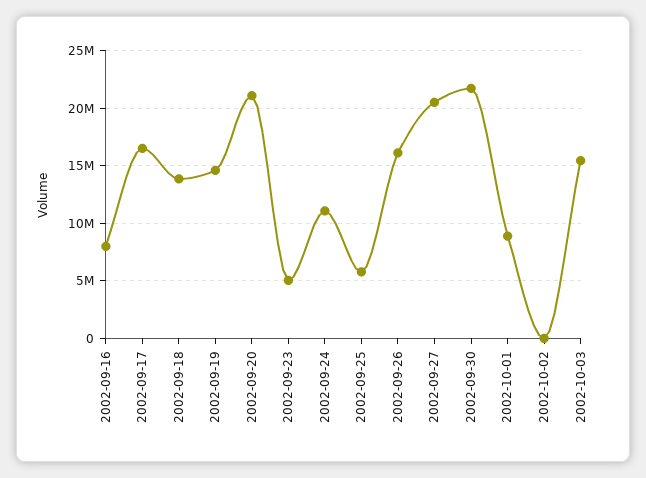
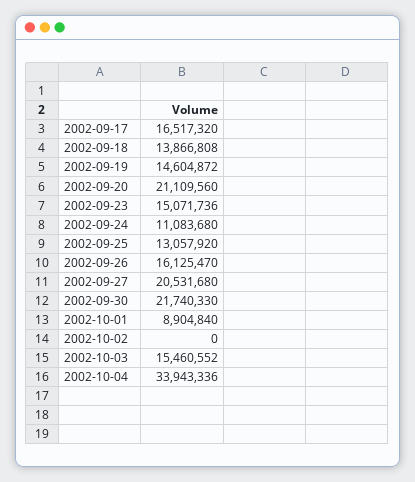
2002-09-16: 8000000 -> none
2002-09-23: 5000000 -> 15071736
2002-09-25: 6000000 -> 13057920
2002-10-04: none -> 33943336

